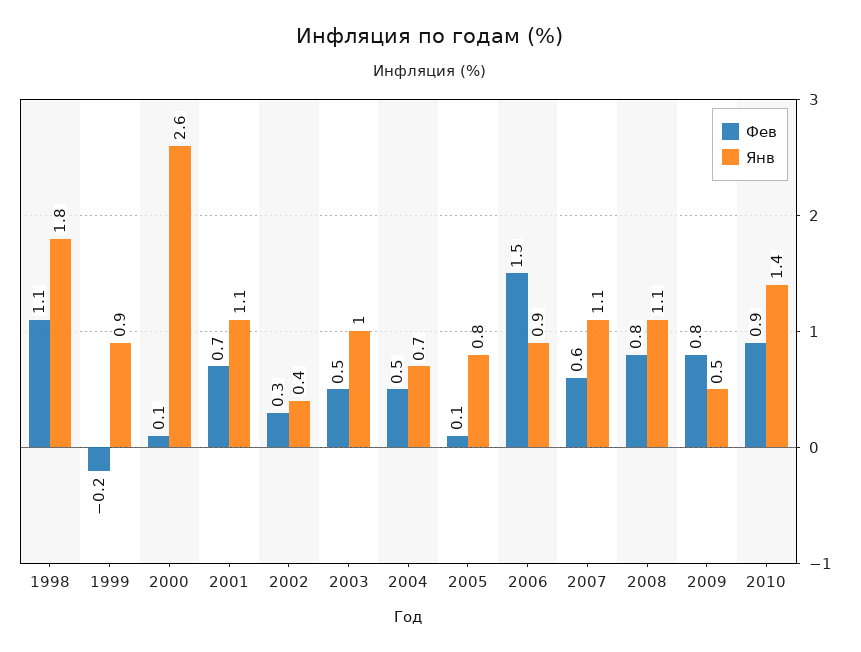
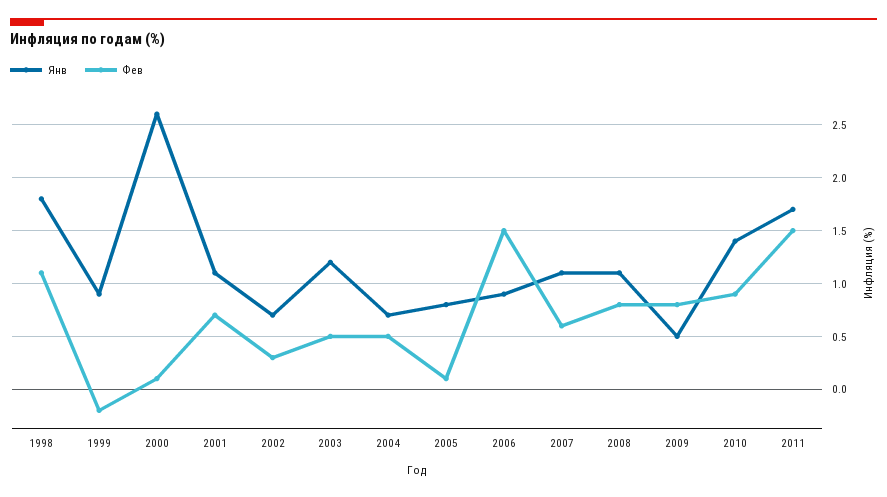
Янв, 2002: 0.4 -> 0.7
Янв, 2003: 1 -> 1.2
Янв, 2011: none -> 1.7
Фев, 2011: none -> 1.5

